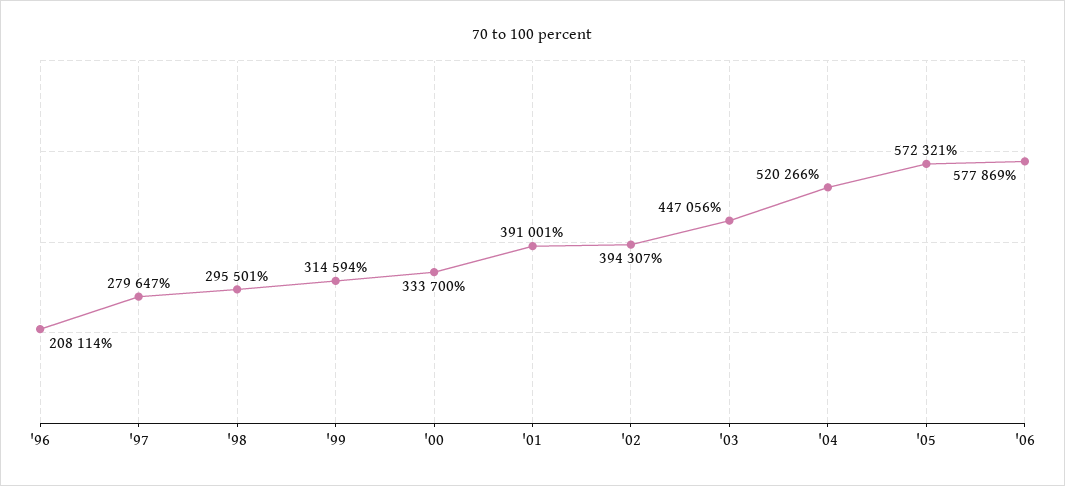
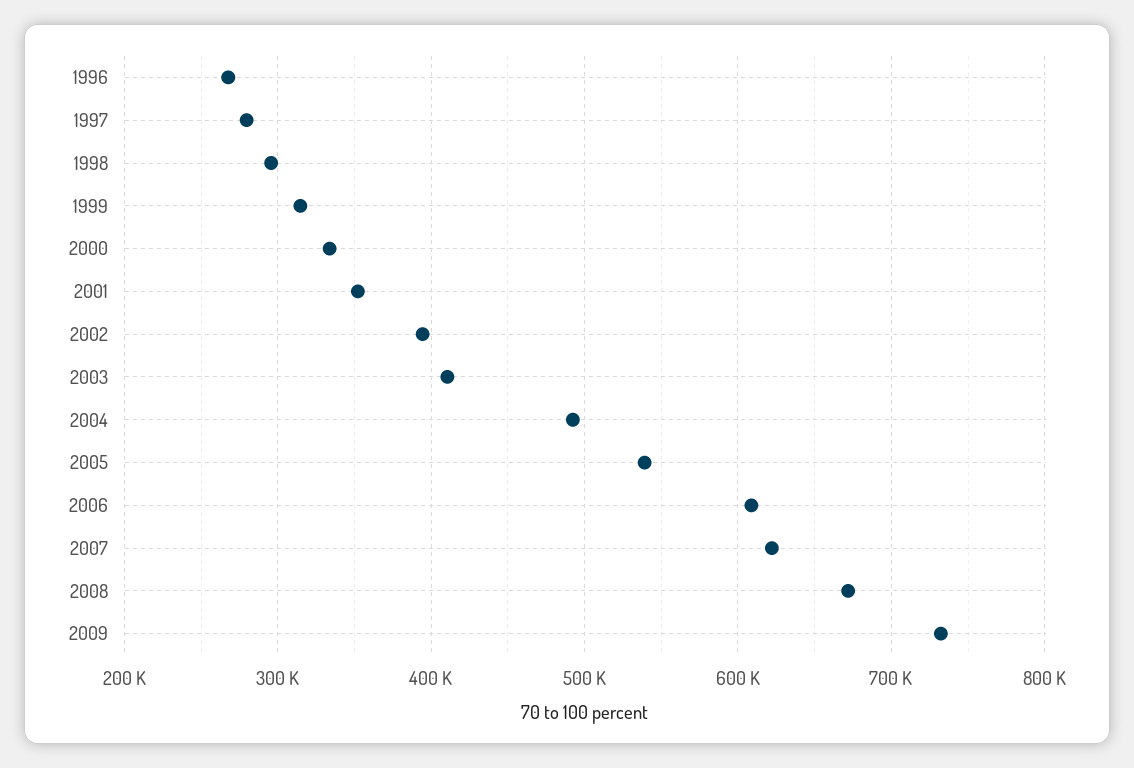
'96: 208114 -> 270000
'01: 391001 -> 350000
'03: 447056 -> 410000
'04: 520266 -> 490000
'05: 572321 -> 540000
'06: 577869 -> 610000
2007: none -> 620000
2008: none -> 670000
2009: none -> 730000

